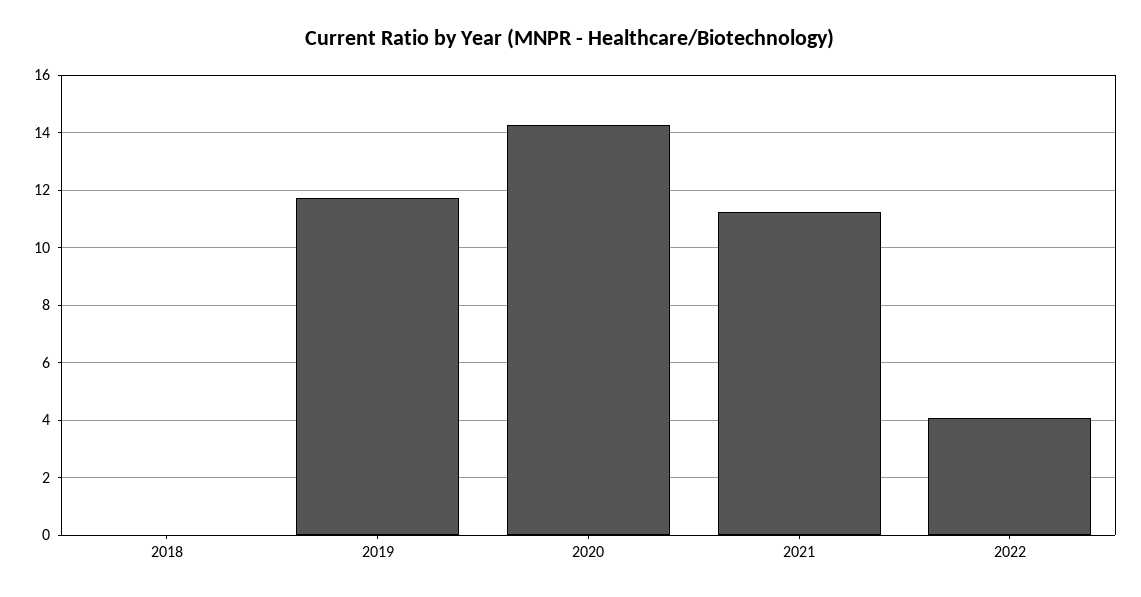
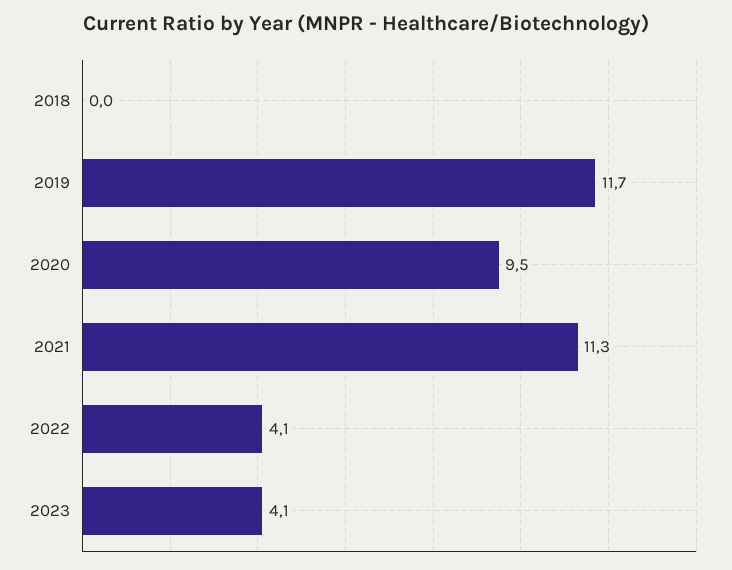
2020: 14.25 -> 9.5
2023: none -> 4.1

